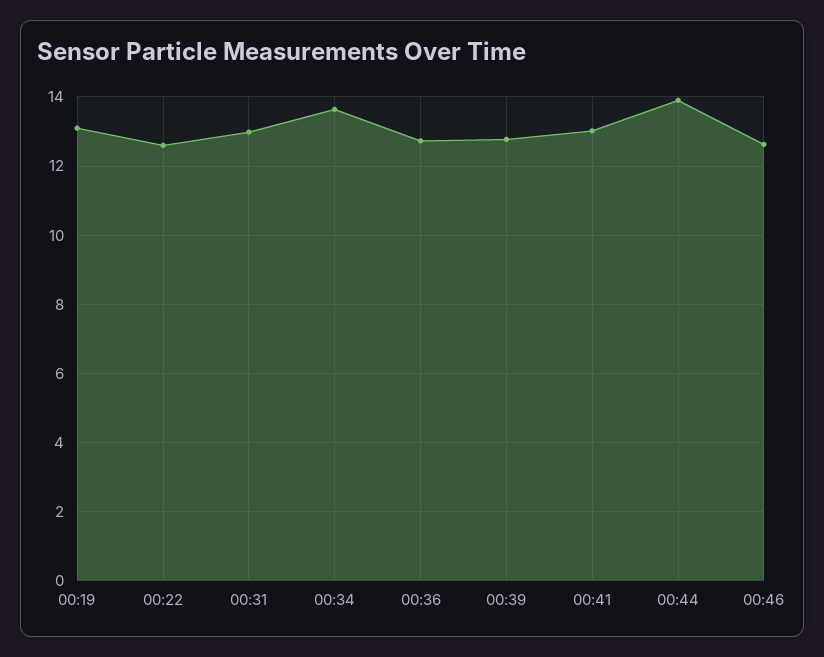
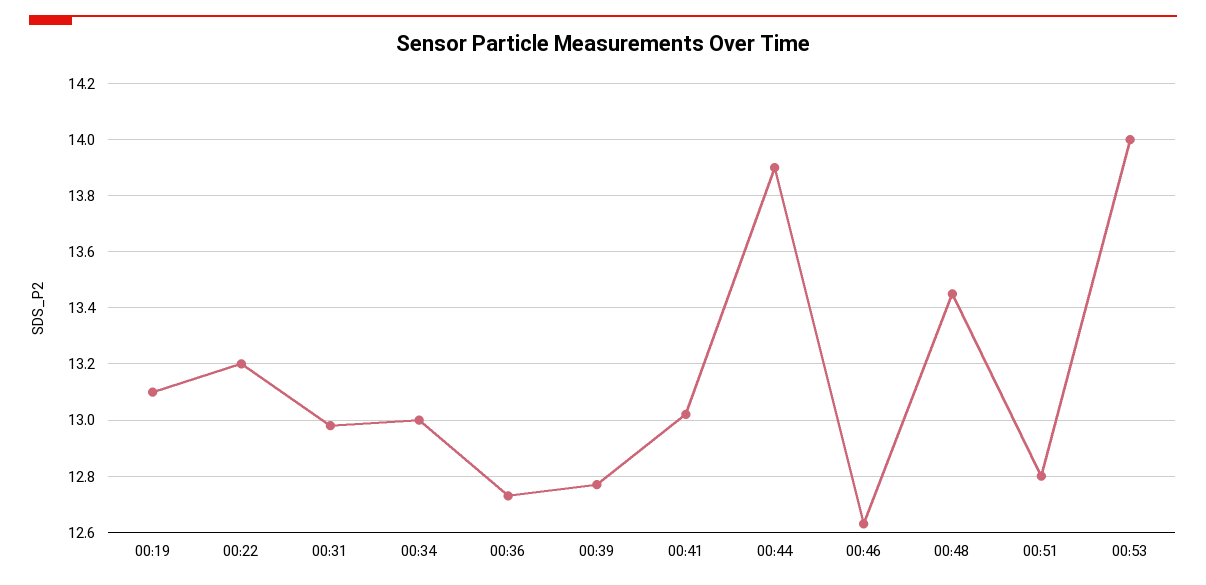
00:22: 12.6 -> 13.2
00:34: 13.6 -> 13
00:48: none -> 13.45
00:51: none -> 12.8
00:53: none -> 14

